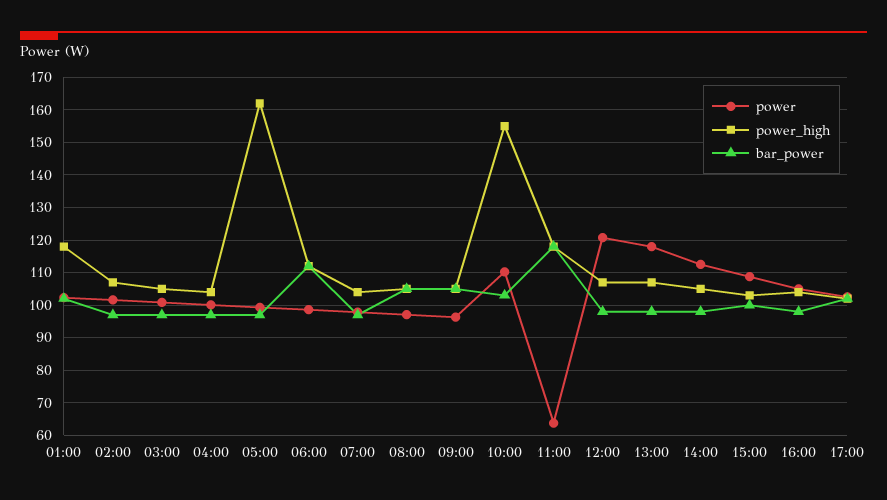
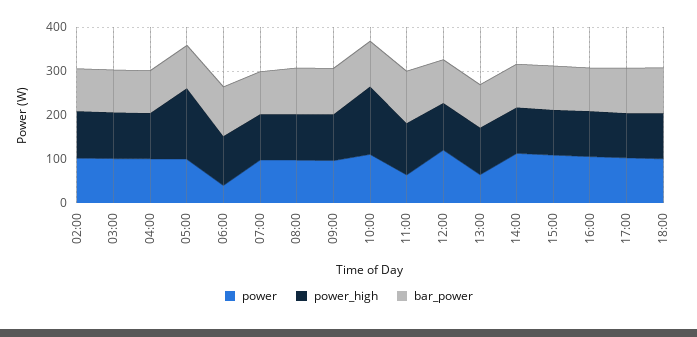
power, 01:00: 102 -> none
power_high, 01:00: 118 -> none
bar_power, 01:00: 102 -> none
power, 06:00: 98 -> 40
power, 13:00: 118 -> 60
power, 18:00: none -> 100
power_high, 18:00: none -> 100
bar_power, 18:00: none -> 100

